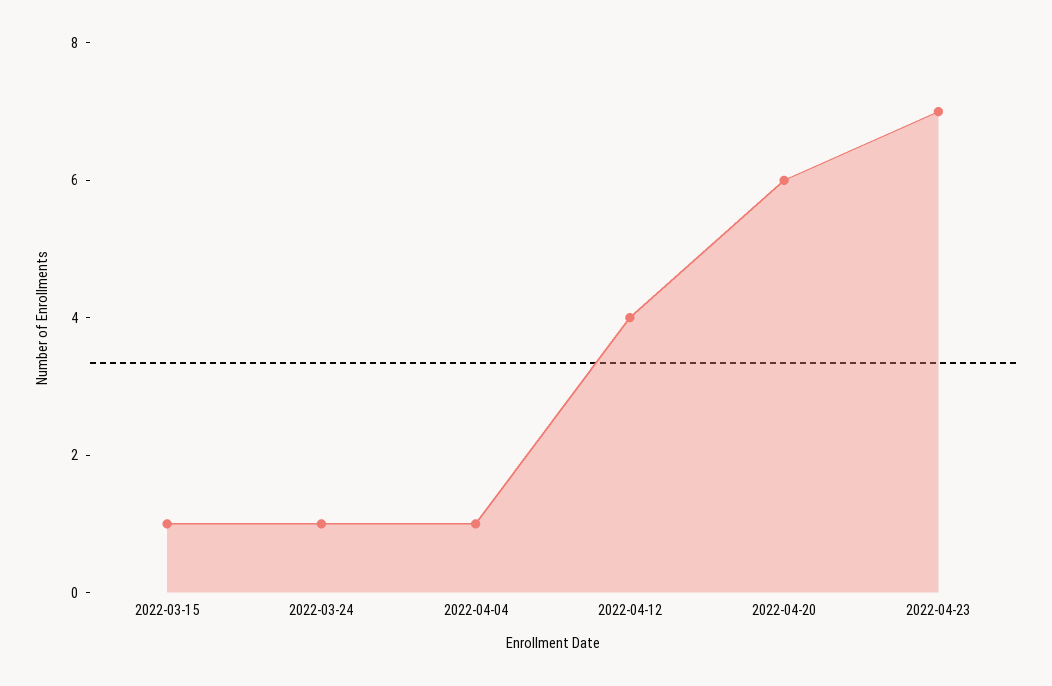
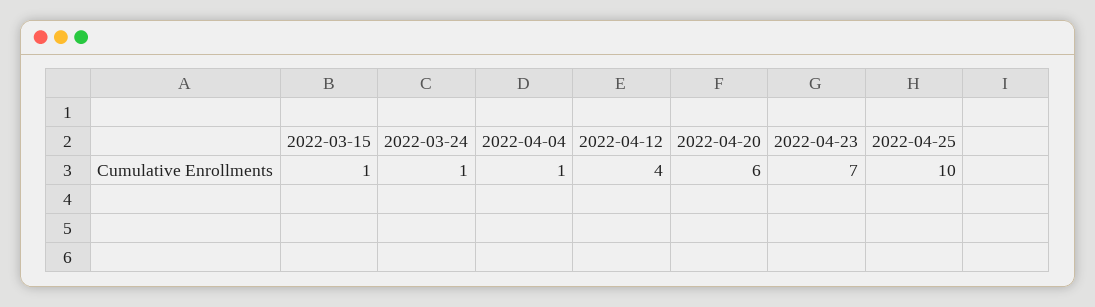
2022-04-25: none -> 10

